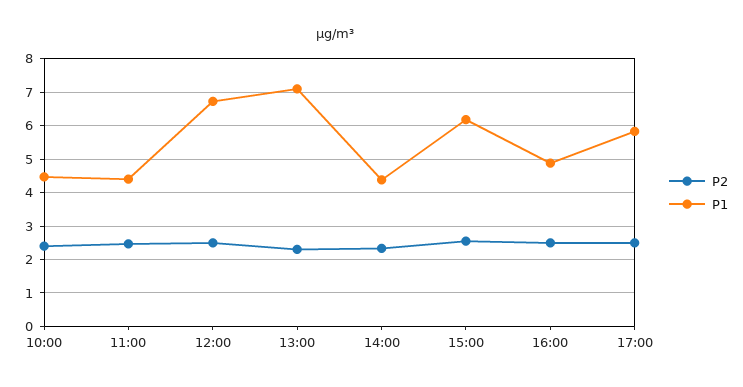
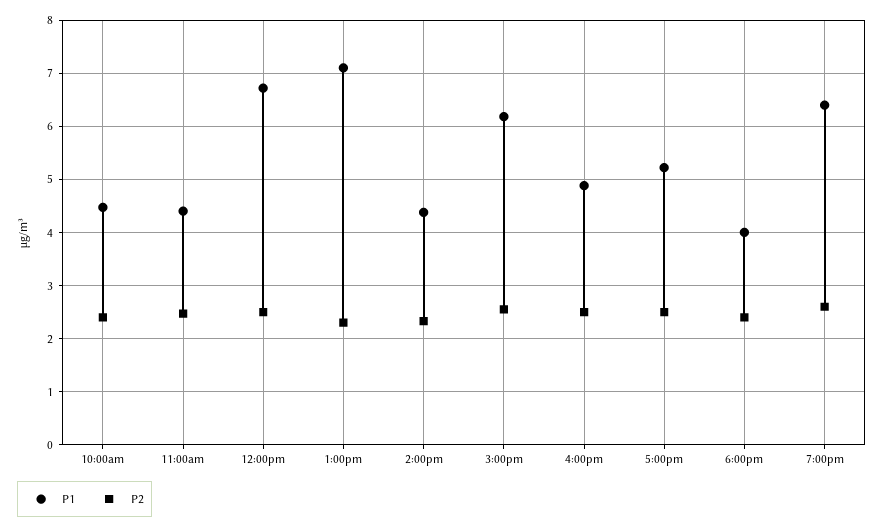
P1, 17:00: 5.8 -> 5.2
P1, 6:00pm: none -> 4
P2, 6:00pm: none -> 2.4
P1, 7:00pm: none -> 6.4
P2, 7:00pm: none -> 2.6

